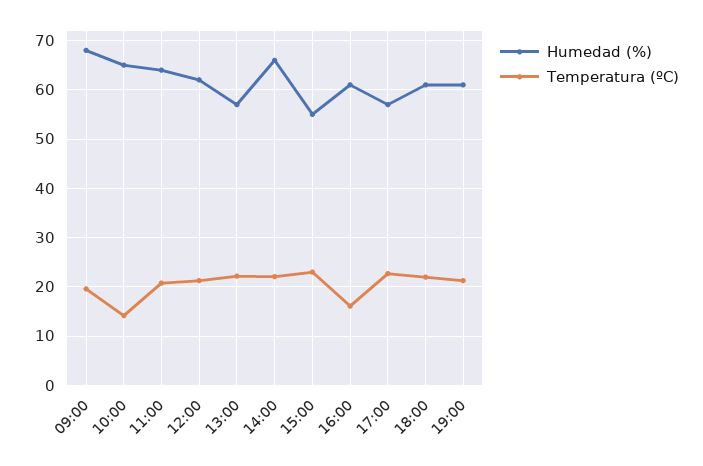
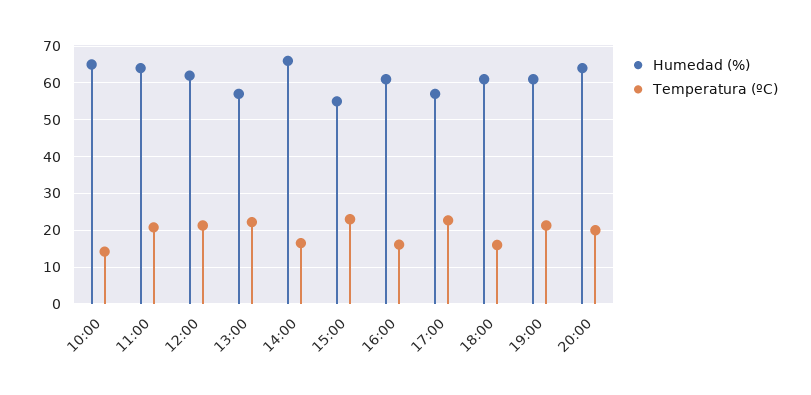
Humedad (%), 09:00: 68 -> none
Temperatura (ºC), 09:00: 20 -> none
Temperatura (ºC), 14:00: 22 -> 16
Temperatura (ºC), 18:00: 22 -> 16
Humedad (%), 20:00: none -> 64
Temperatura (ºC), 20:00: none -> 20

